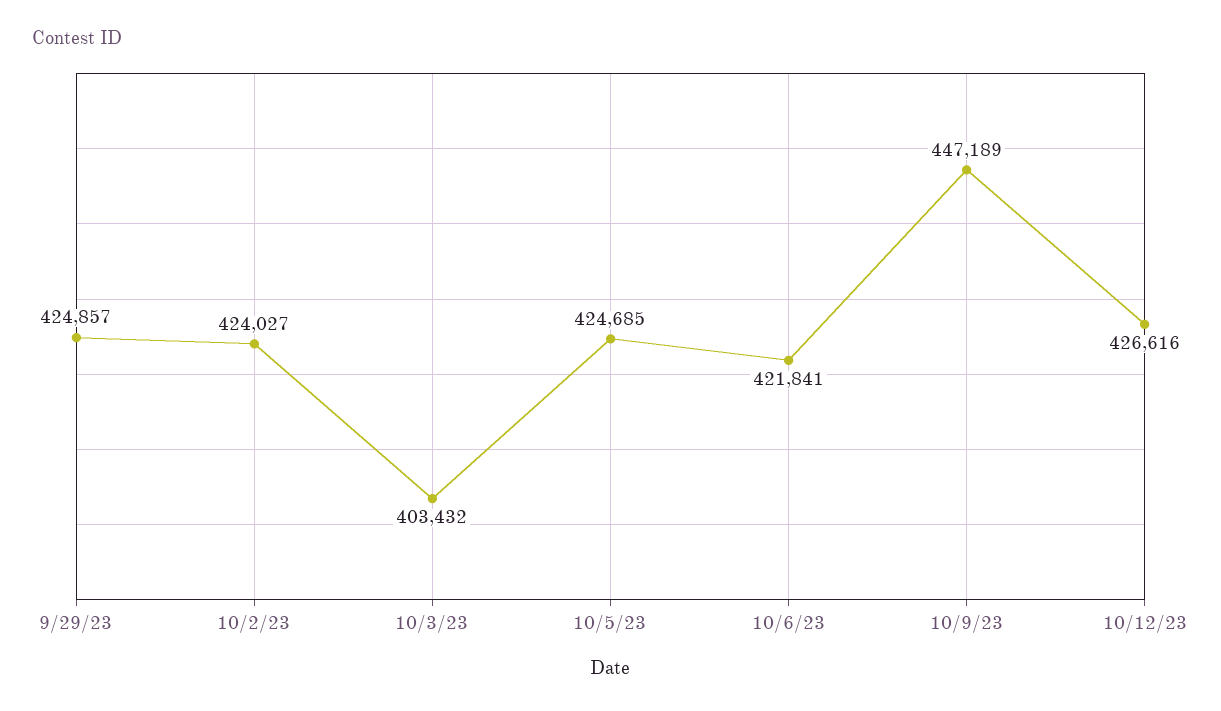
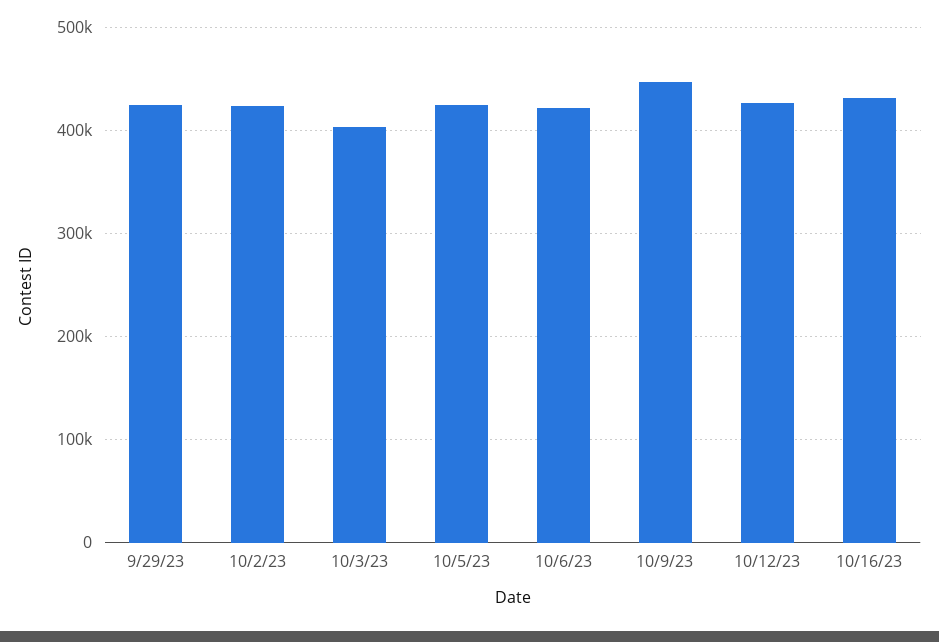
10/16/23: none -> 430000

